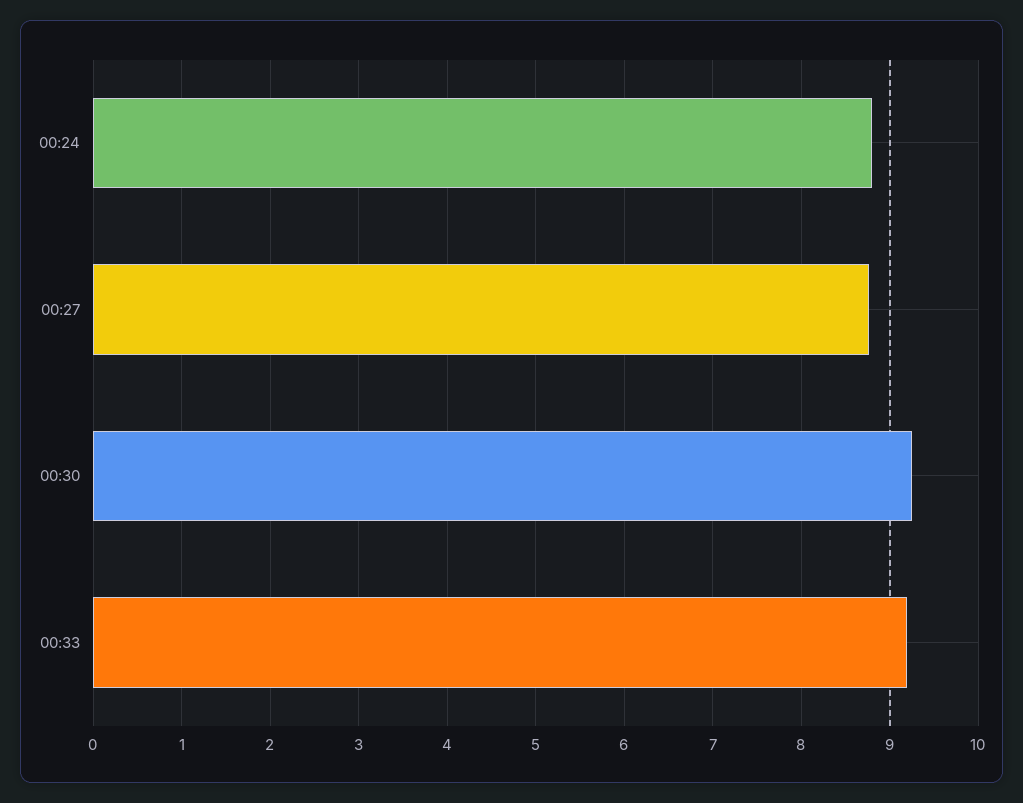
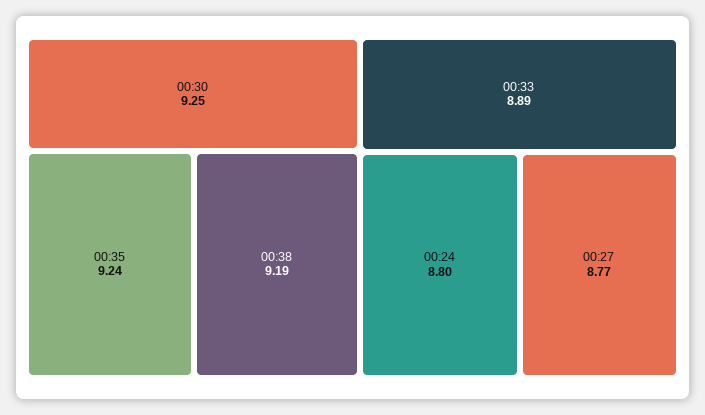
00:33: 9.2 -> 8.89
00:35: none -> 9.24
00:38: none -> 9.19

